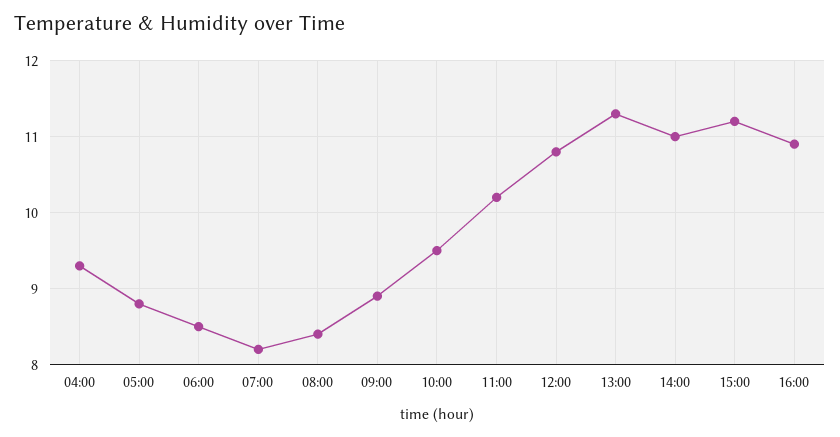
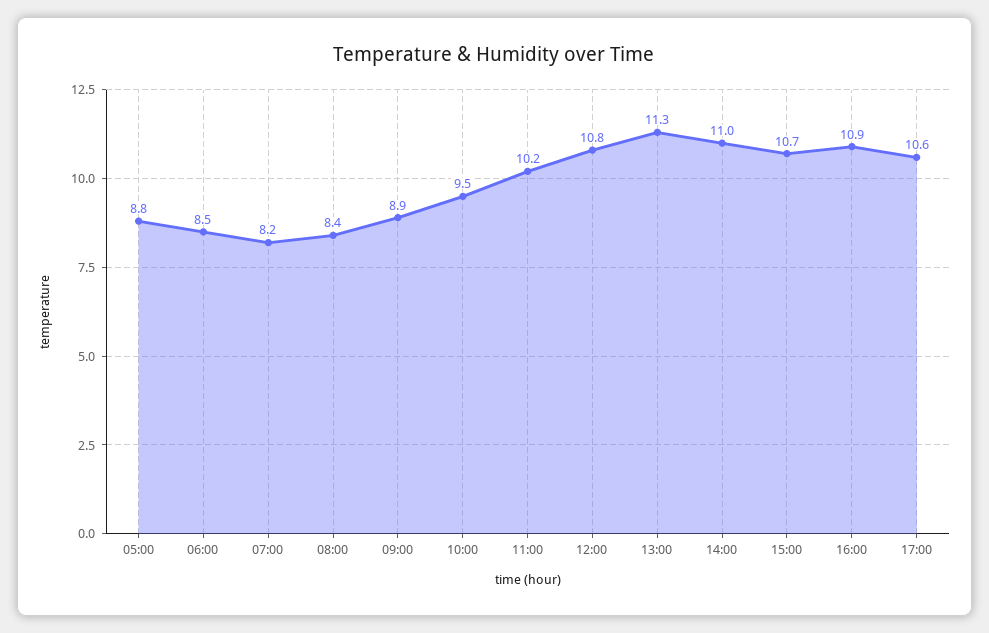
04:00: 9.3 -> none
15:00: 11.2 -> 10.7
17:00: none -> 10.6

